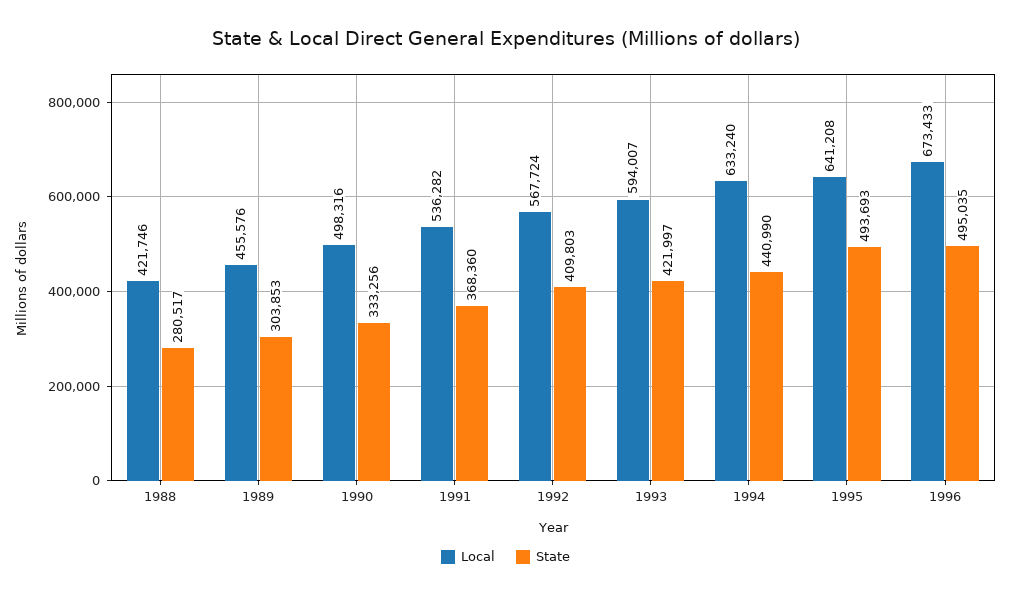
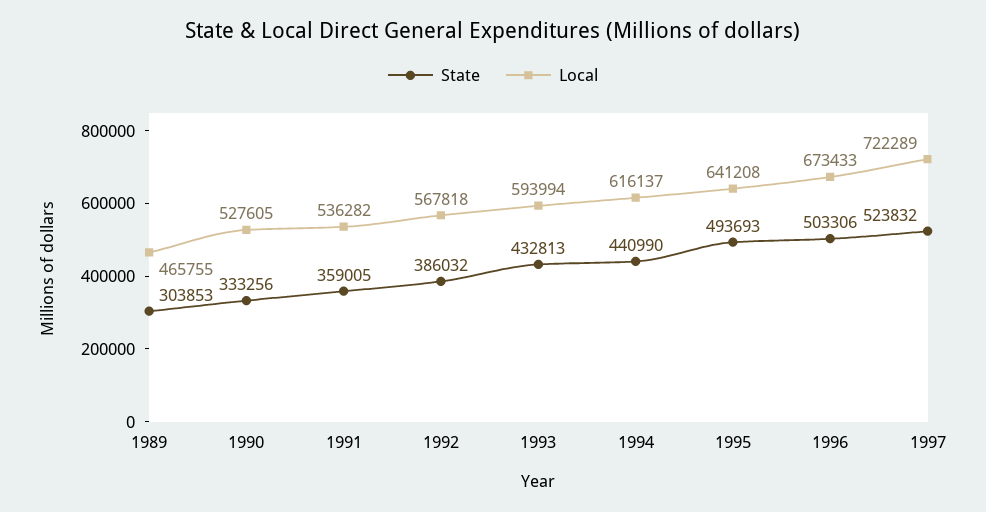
Local, 1988: 421746 -> none
State, 1988: 280517 -> none
Local, 1989: 455576 -> 465755
Local, 1990: 498316 -> 527605
State, 1991: 368360 -> 359005
Local, 1992: 567724 -> 567818
State, 1992: 409803 -> 386032
Local, 1993: 594007 -> 593994
State, 1993: 421997 -> 432813
Local, 1994: 633240 -> 616137
State, 1996: 495035 -> 503306
State, 1997: none -> 523832
Local, 1997: none -> 722289

